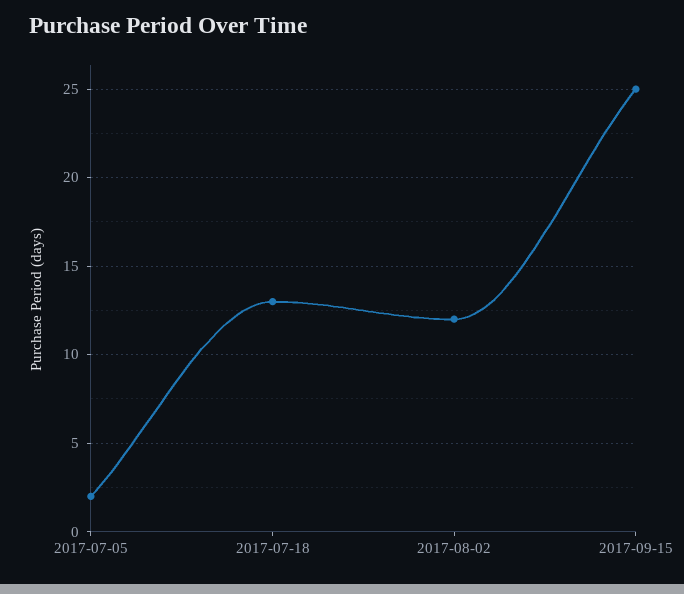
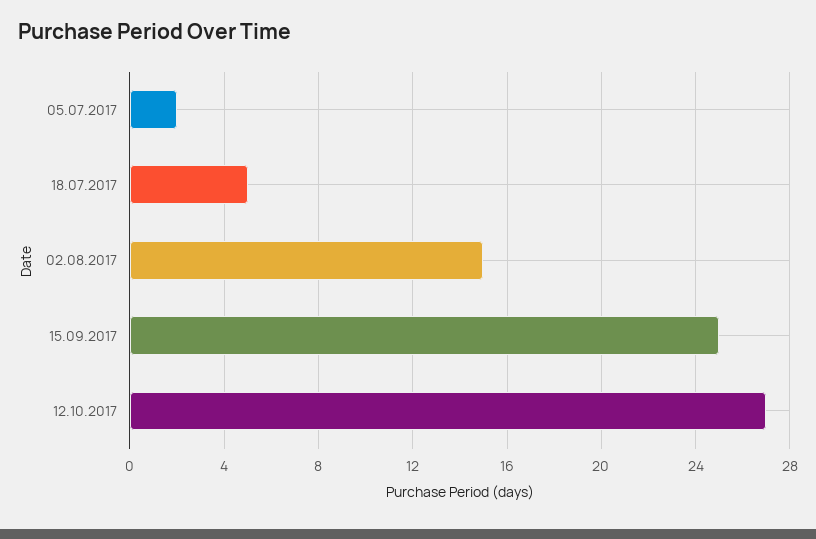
2017-07-18: 13 -> 5
2017-08-02: 12 -> 15
12.10.2017: none -> 27

